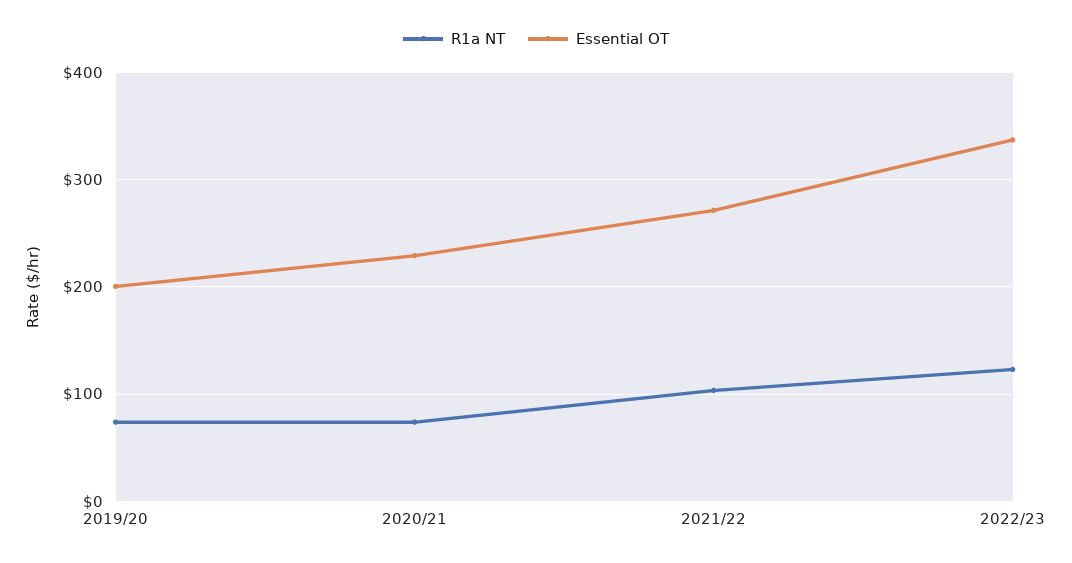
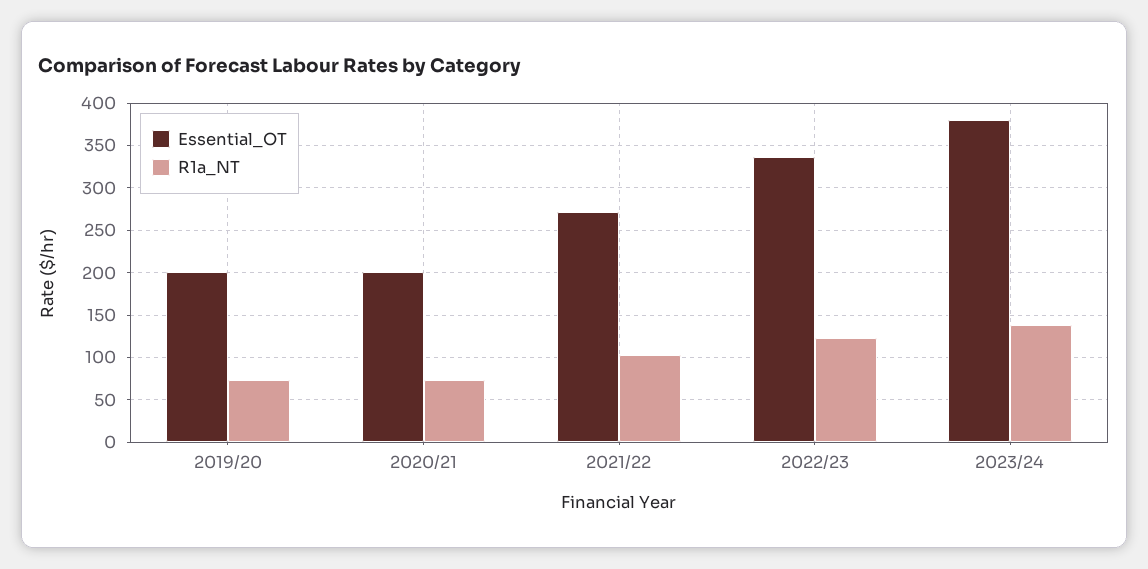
Essential OT, 2020/21: 230 -> 200
Essential OT, 2023/24: none -> 380
R1a NT, 2023/24: none -> 140

